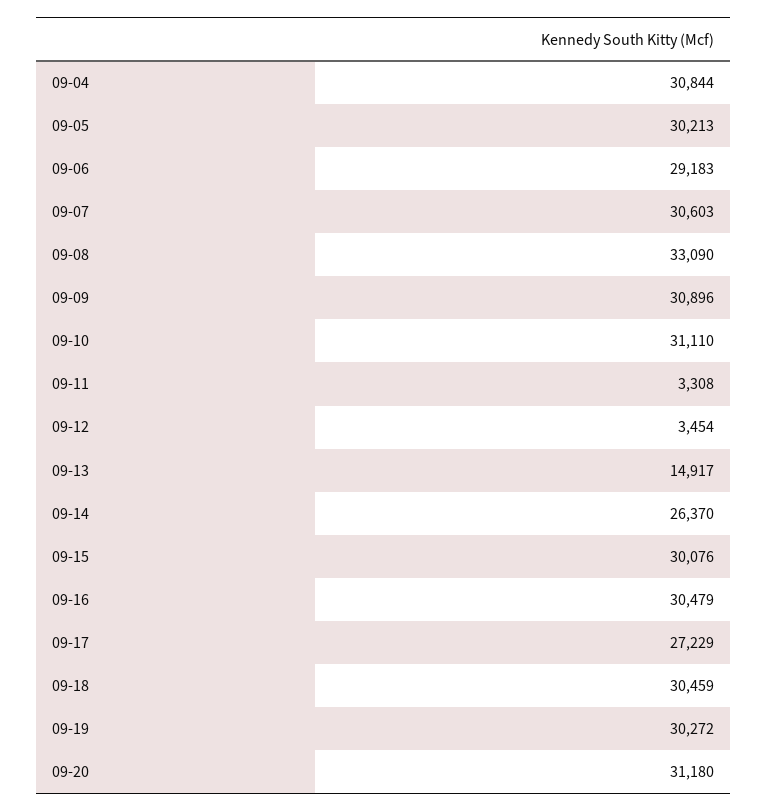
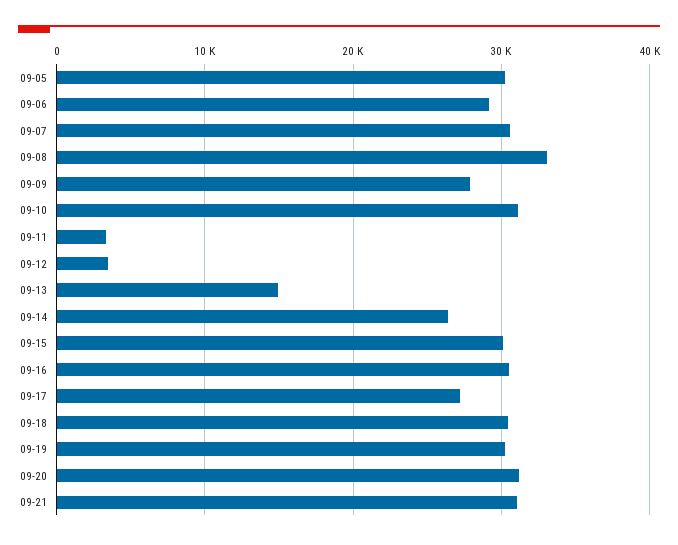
09-04: 30844 -> none
09-09: 30896 -> 28000
09-21: none -> 31000

